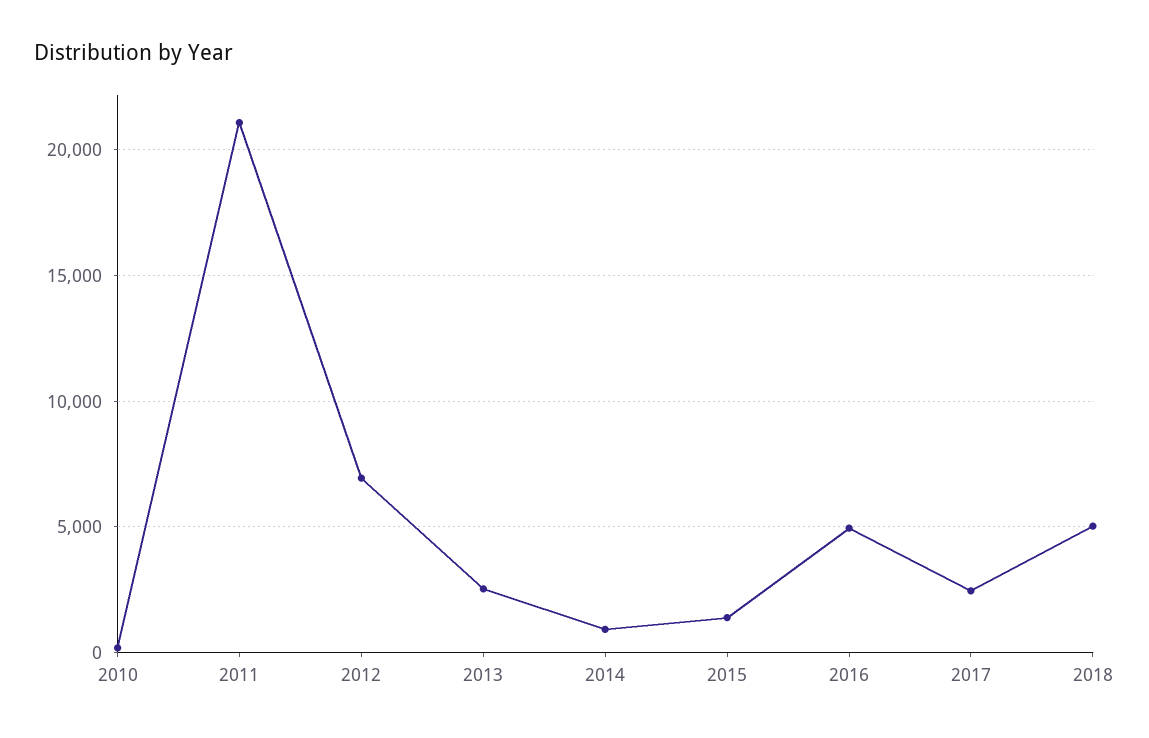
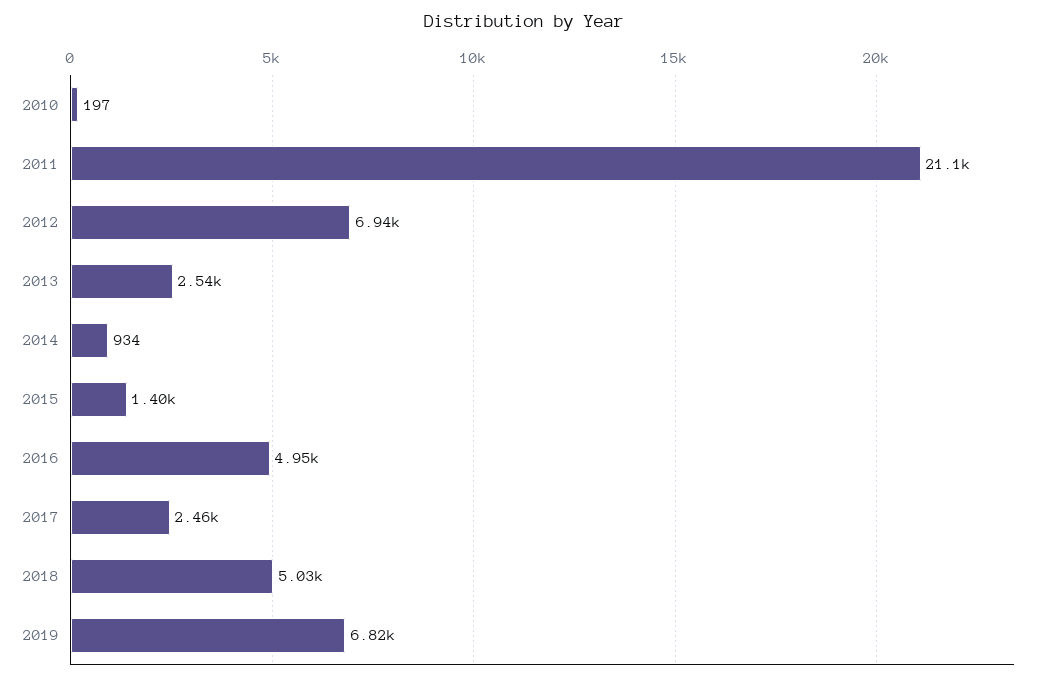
2019: none -> 6820

